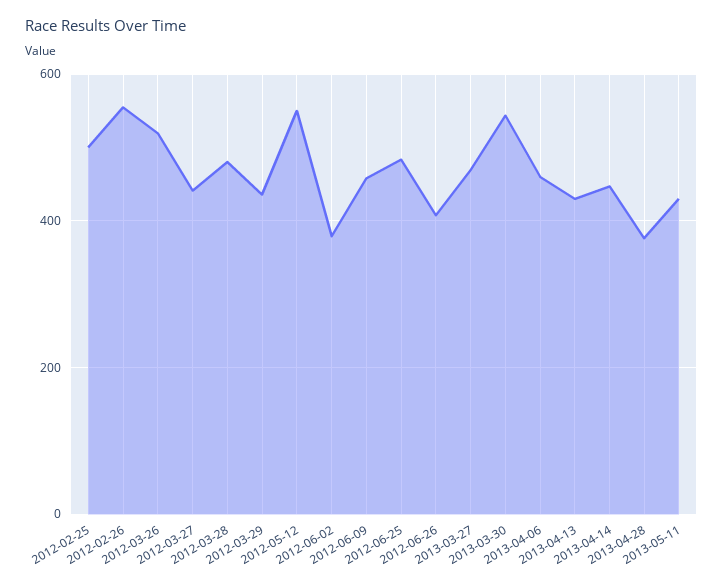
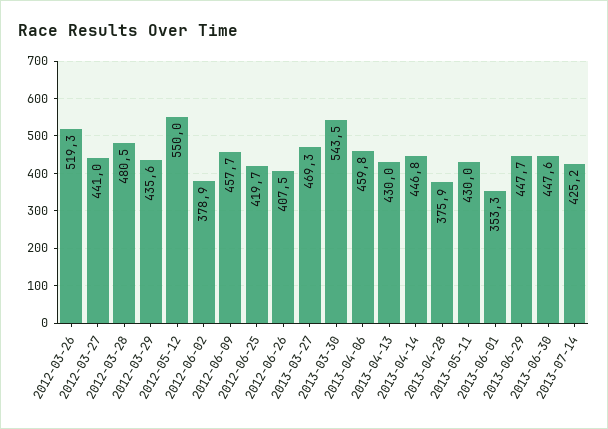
2012-02-25: 500 -> none
2012-02-26: 560 -> none
2012-06-25: 480 -> 419.7
2013-06-01: none -> 353.3
2013-06-29: none -> 447.7
2013-06-30: none -> 447.6
2013-07-14: none -> 425.2

